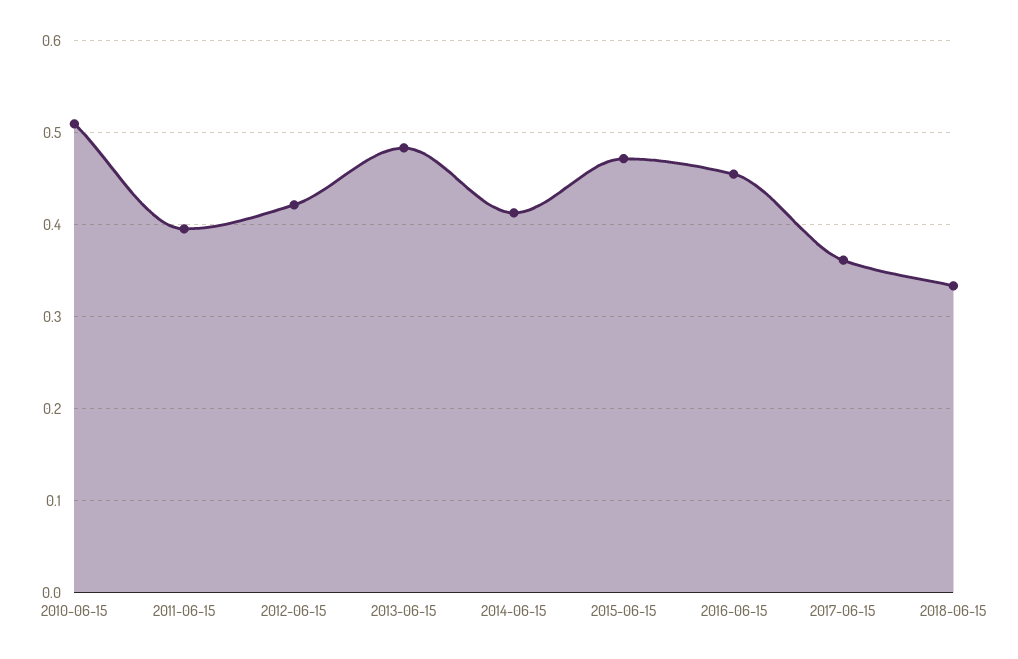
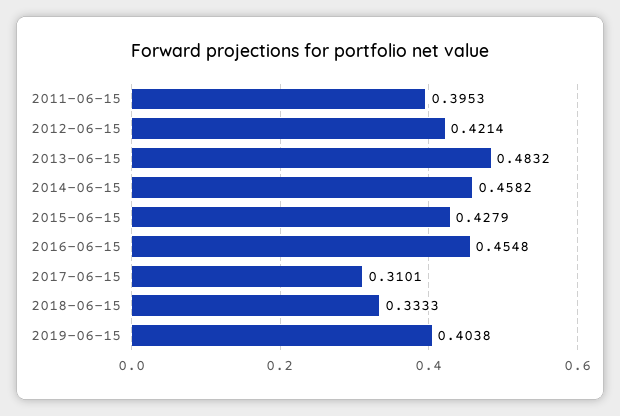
2010-06-15: 0.51 -> none
2014-06-15: 0.41 -> 0.4582
2015-06-15: 0.47 -> 0.4279
2017-06-15: 0.36 -> 0.3101
2019-06-15: none -> 0.4038

